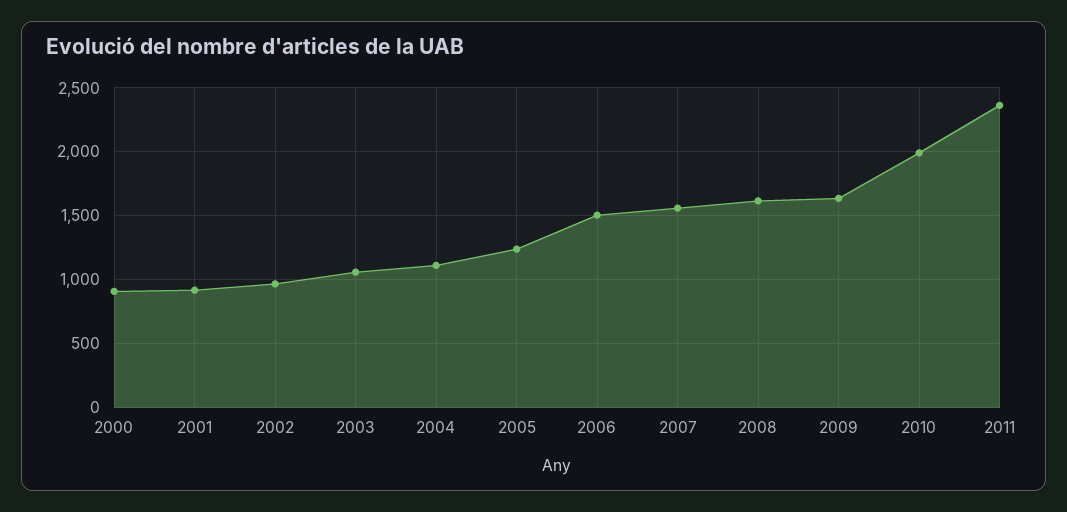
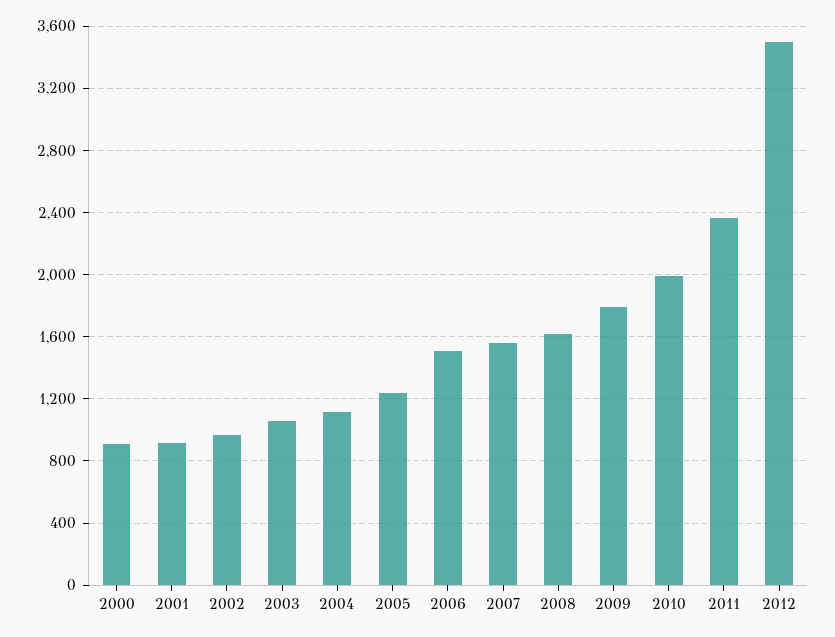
2009: 1650 -> 1800
2012: none -> 3500

